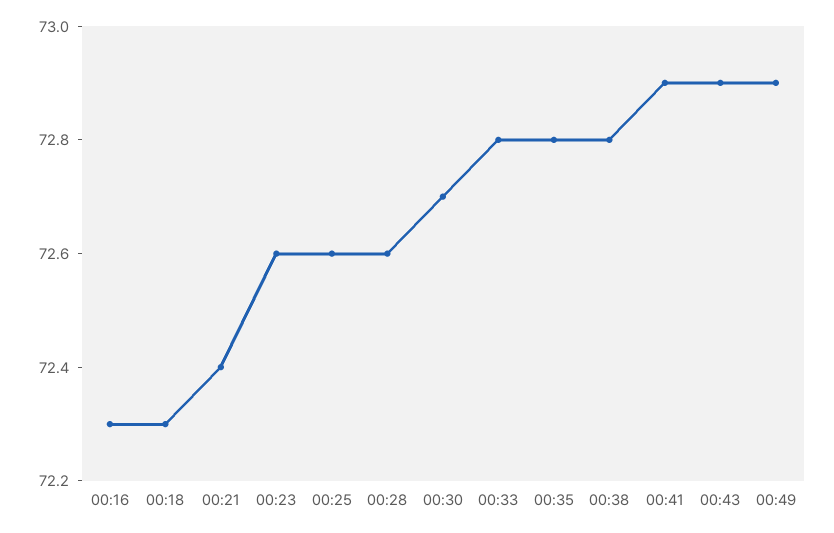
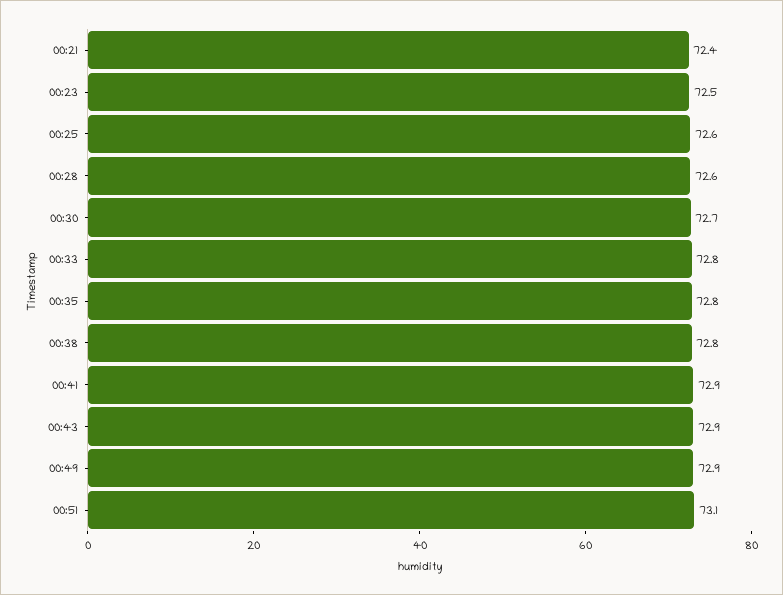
00:16: 72.3 -> none
00:18: 72.3 -> none
00:23: 72.6 -> 72.5
00:51: none -> 73.1

